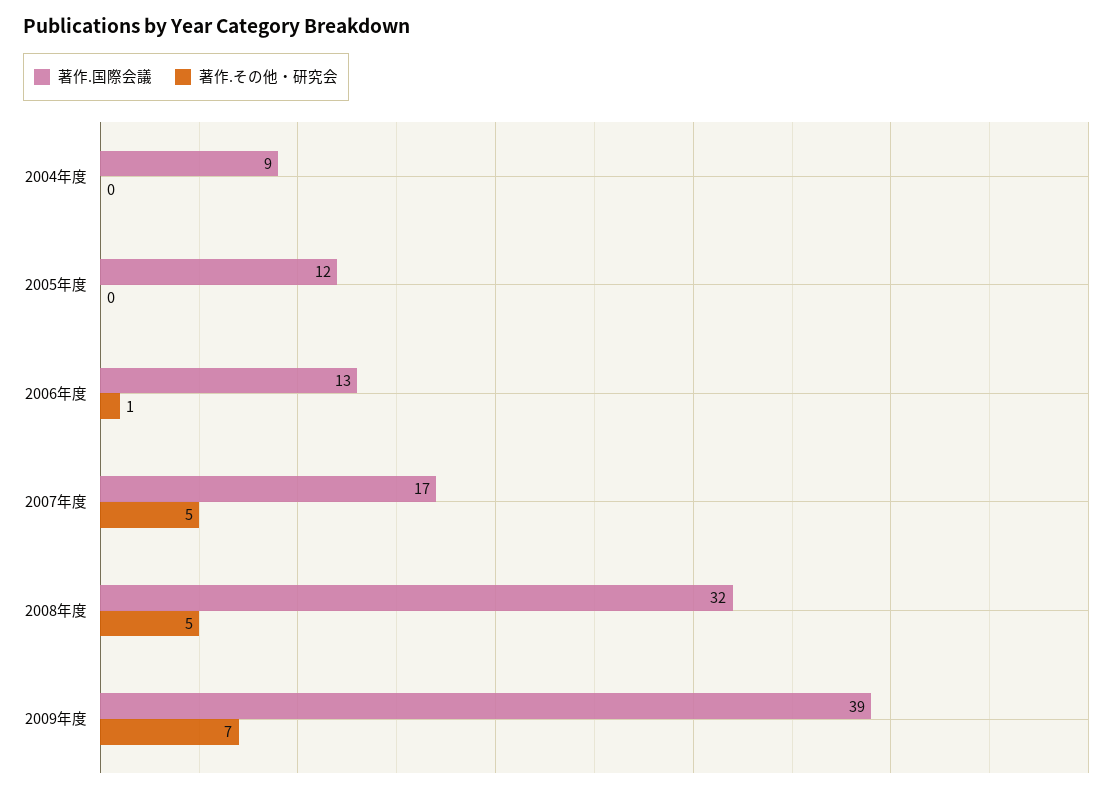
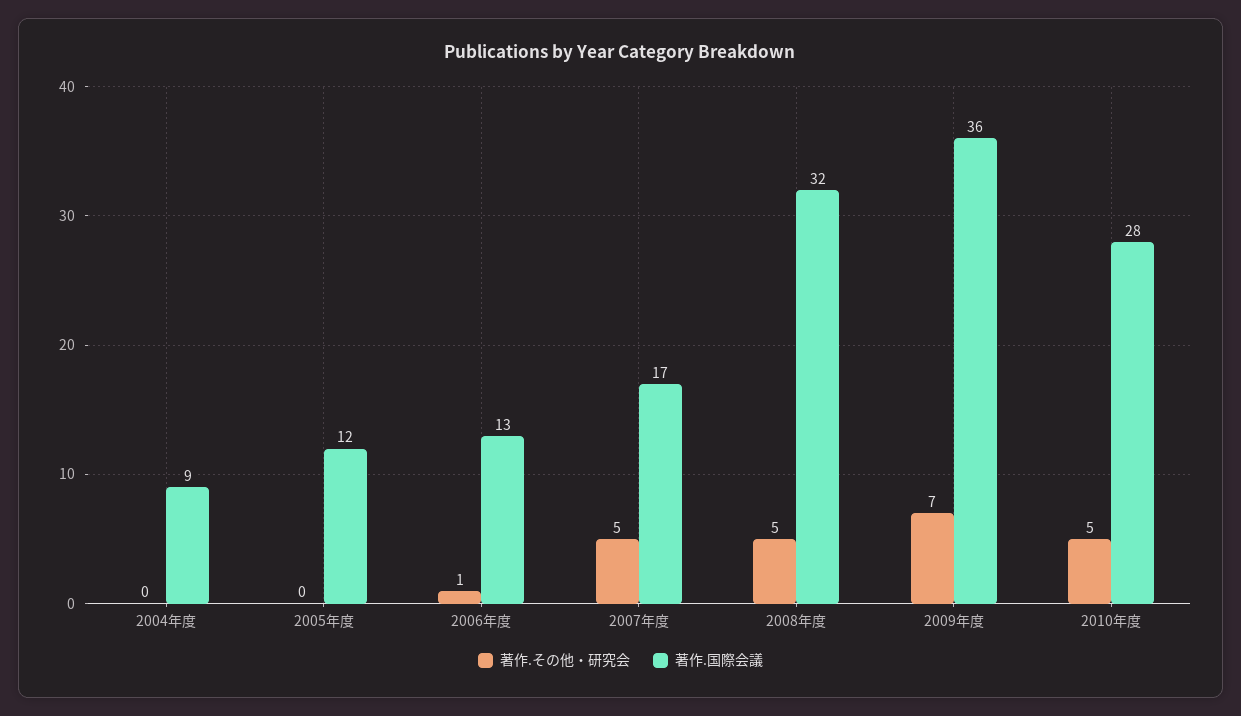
著作.国際会議, 2009年度: 39 -> 36
著作.その他・研究会, 2010年度: none -> 5
著作.国際会議, 2010年度: none -> 28

